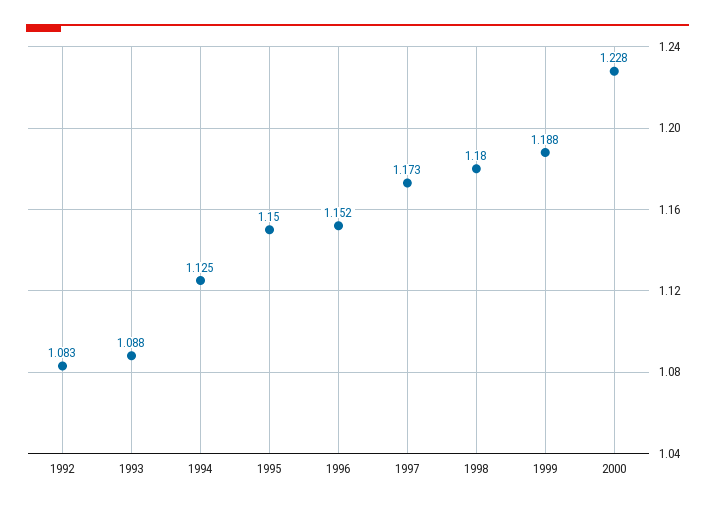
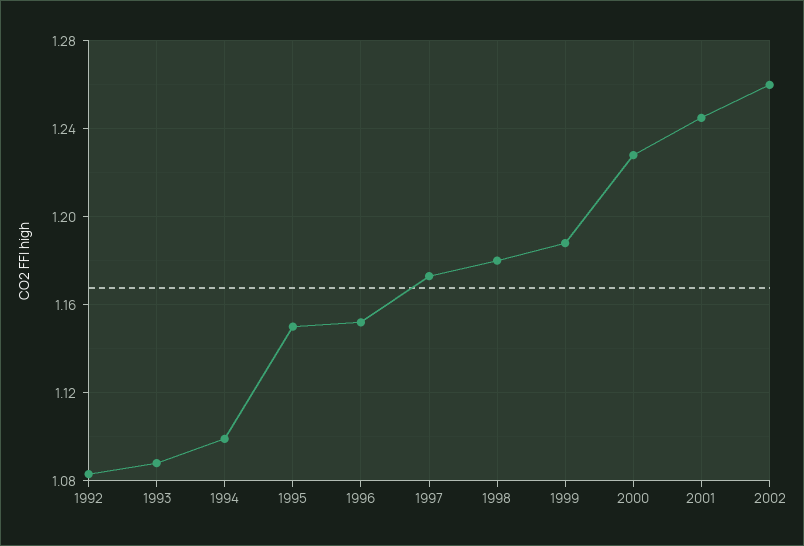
1994: 1.125 -> 1.1
2001: none -> 1.245
2002: none -> 1.26

